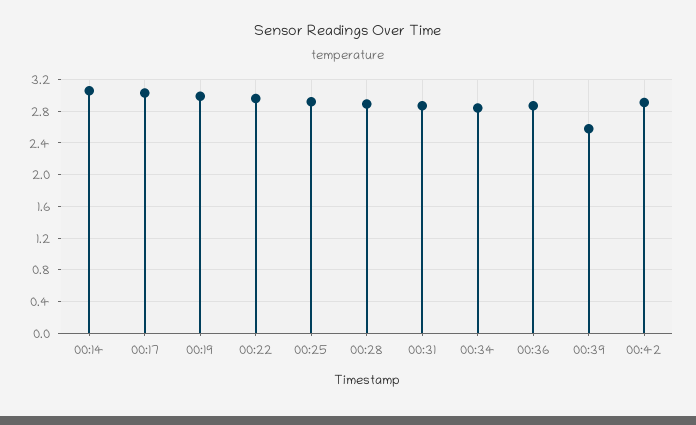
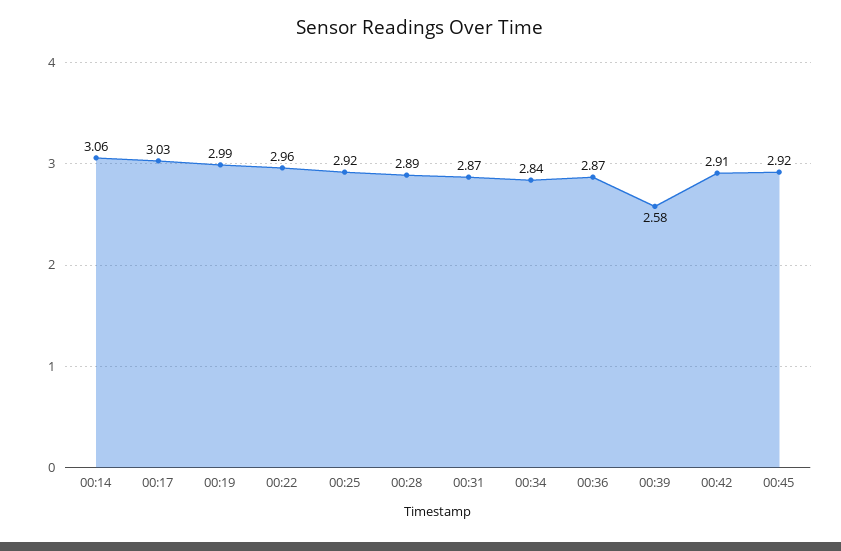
00:45: none -> 2.92

